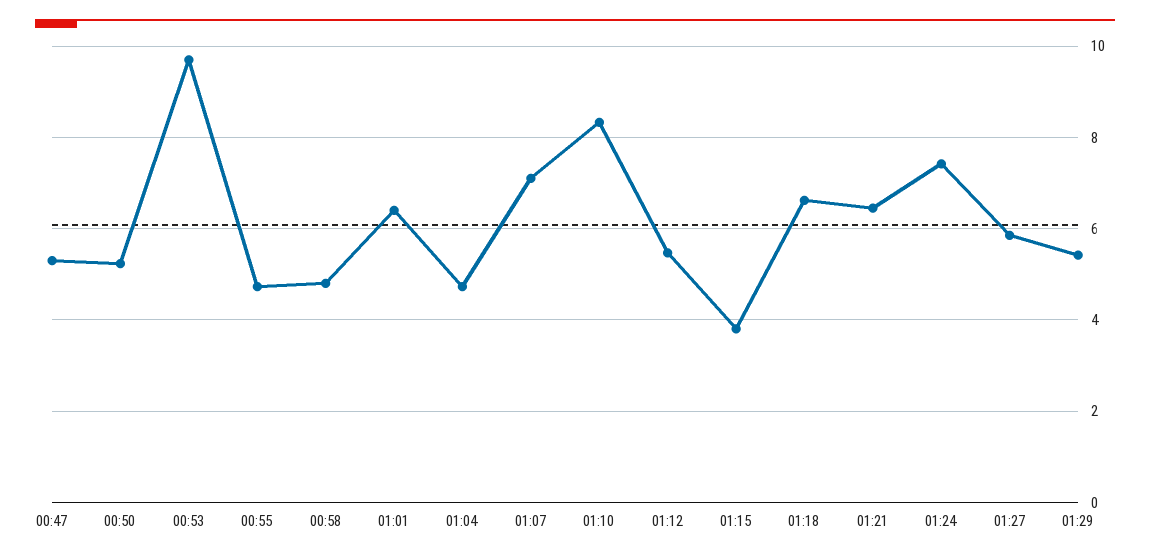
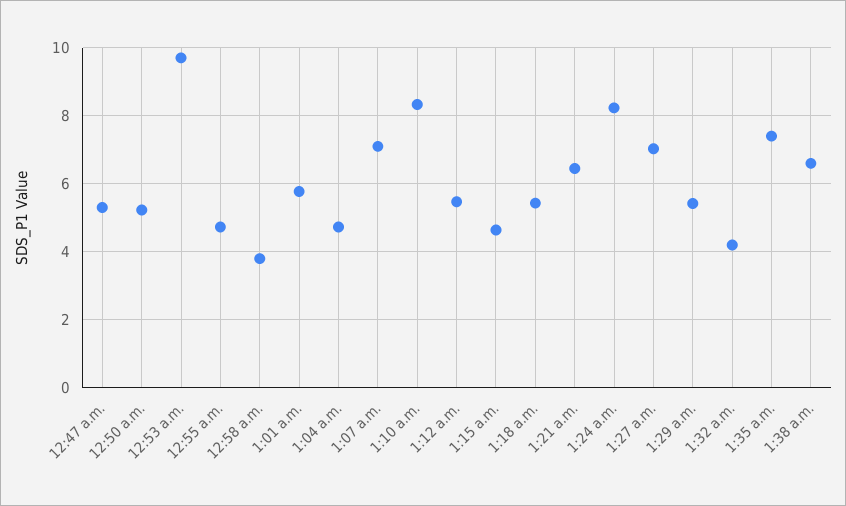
00:58: 4.8 -> 3.8
01:01: 6.4 -> 5.8
01:15: 3.8 -> 4.6
01:18: 6.6 -> 5.4
01:24: 7.4 -> 8.2
01:27: 5.8 -> 7
1:32 a.m.: none -> 4.2
1:35 a.m.: none -> 7.4
1:38 a.m.: none -> 6.6

